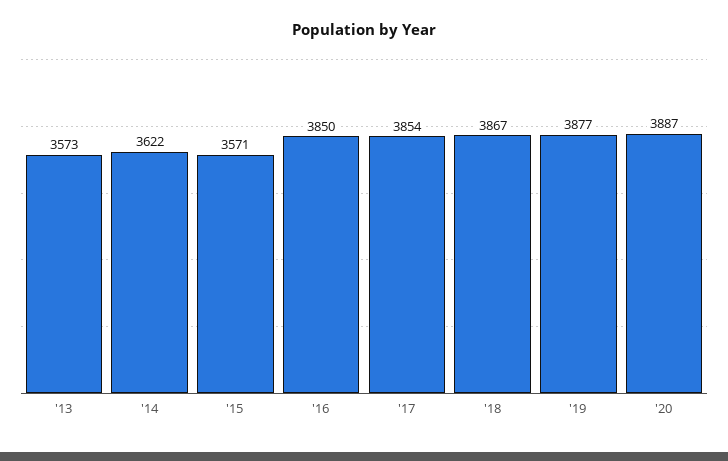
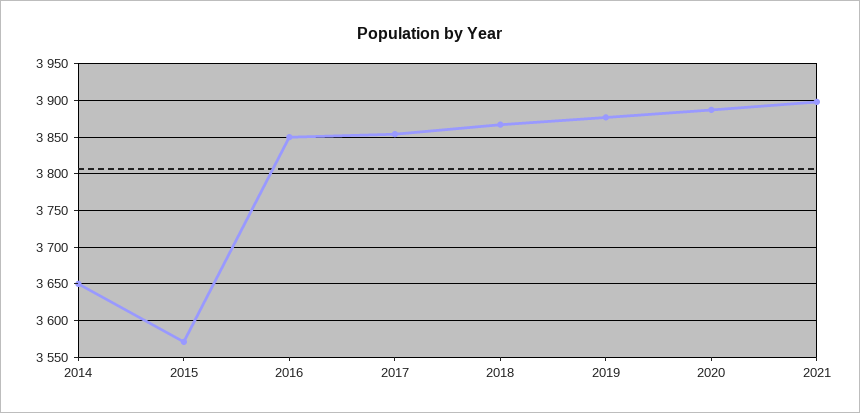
'13: 3573 -> none
'14: 3622 -> 3650
2021: none -> 3900

